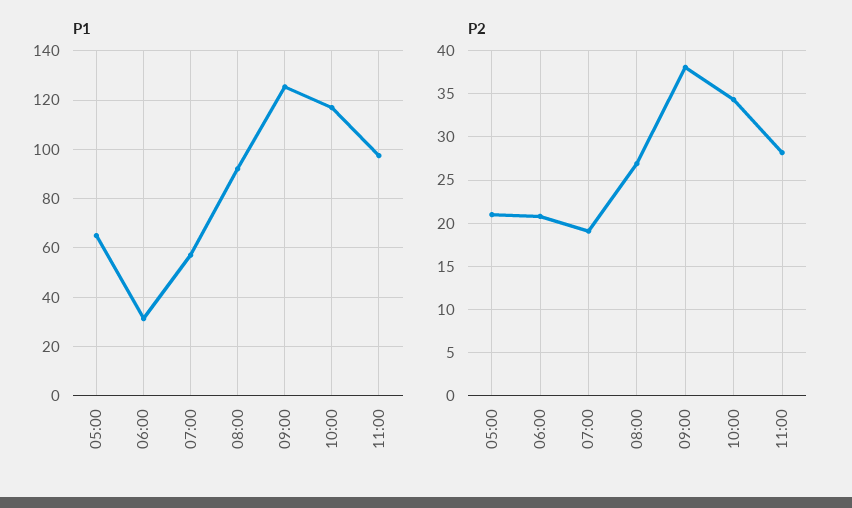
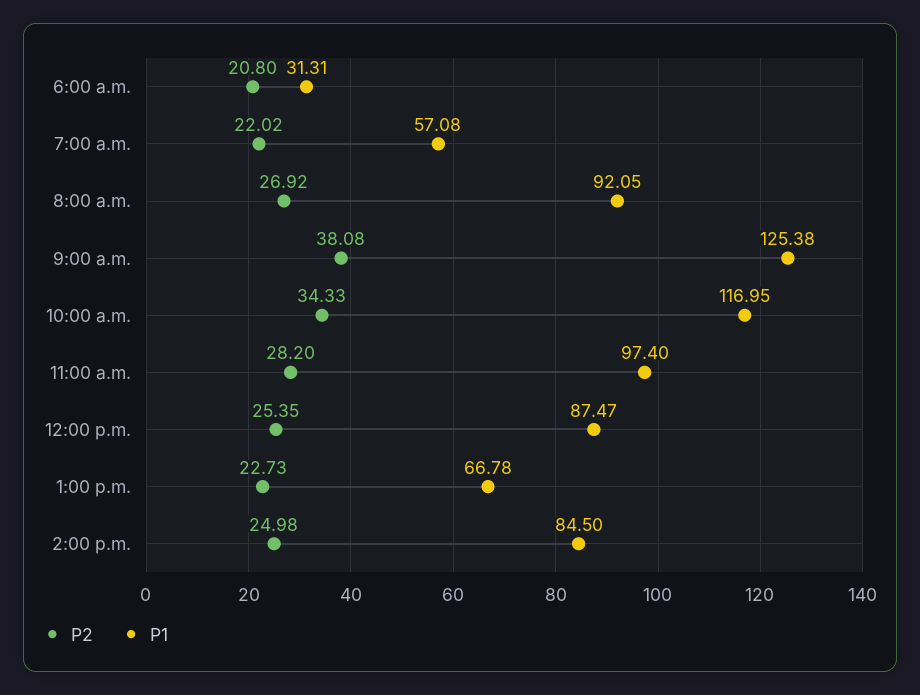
P1, 05:00: 65 -> none
P2, 05:00: 21 -> none
P2, 07:00: 19 -> 22.02
P2, 12:00 p.m.: none -> 25.35
P1, 12:00 p.m.: none -> 87.47
P2, 1:00 p.m.: none -> 22.73
P1, 1:00 p.m.: none -> 66.78
P2, 2:00 p.m.: none -> 24.98
P1, 2:00 p.m.: none -> 84.5

